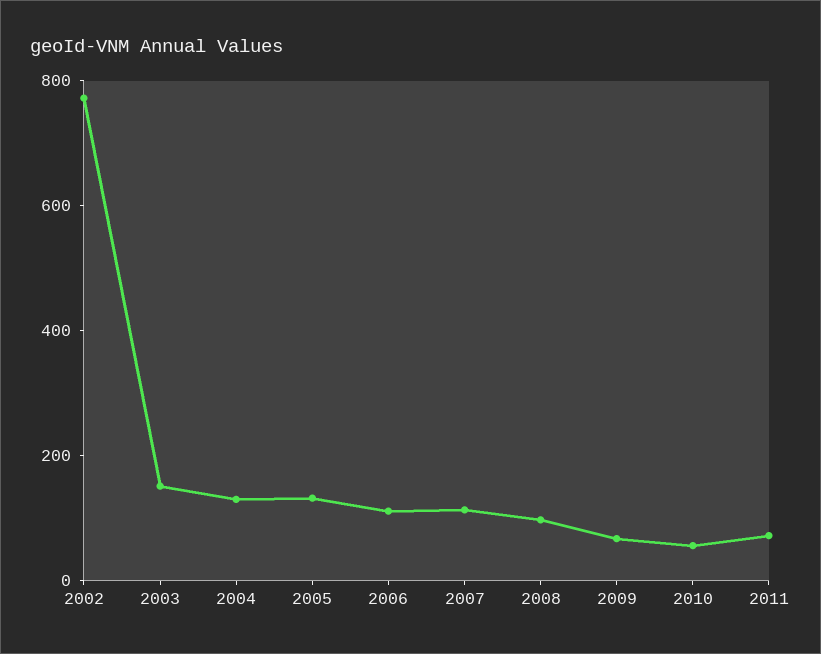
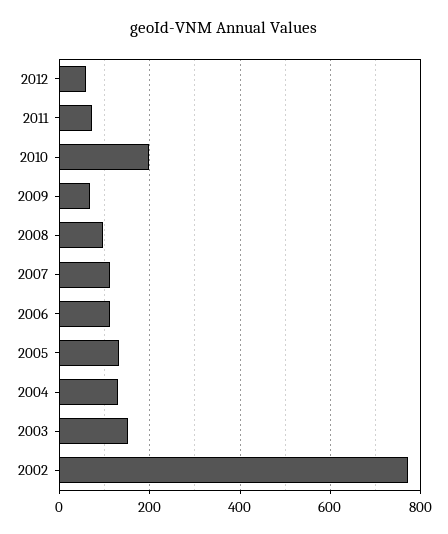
2010: 50 -> 200
2012: none -> 60

